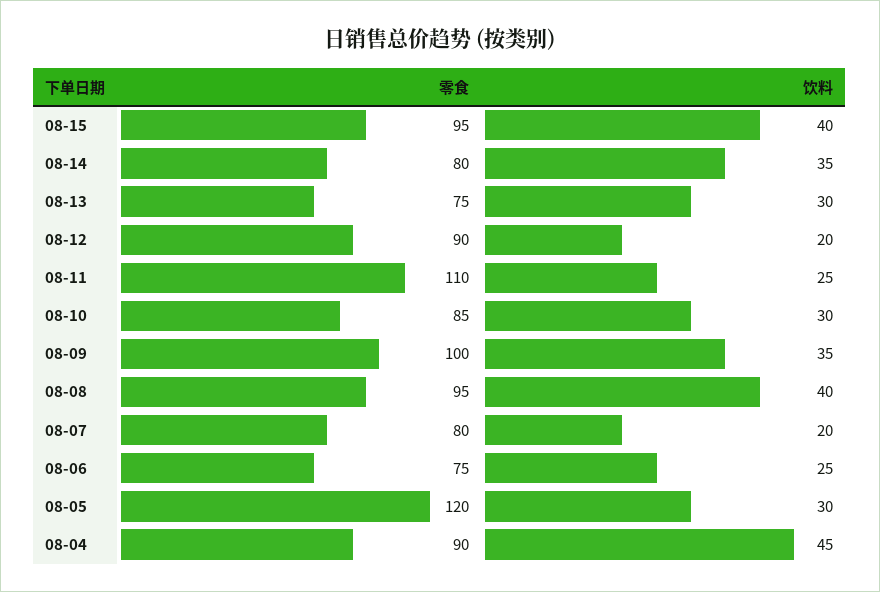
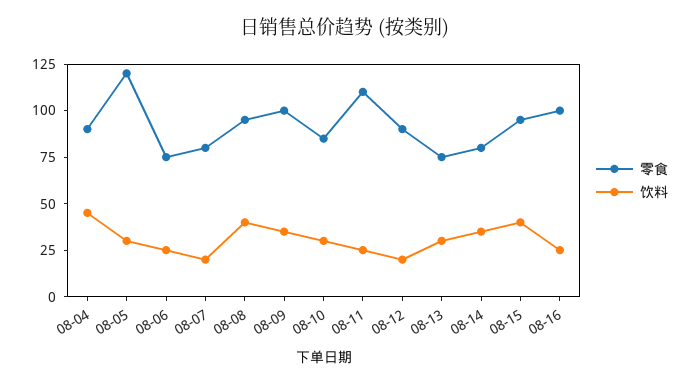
零食, 08-16: none -> 100
饮料, 08-16: none -> 25

